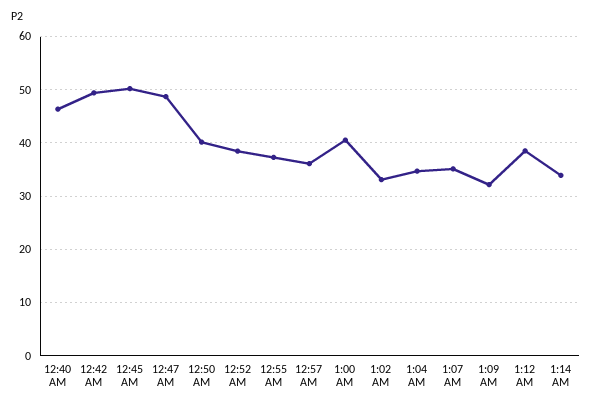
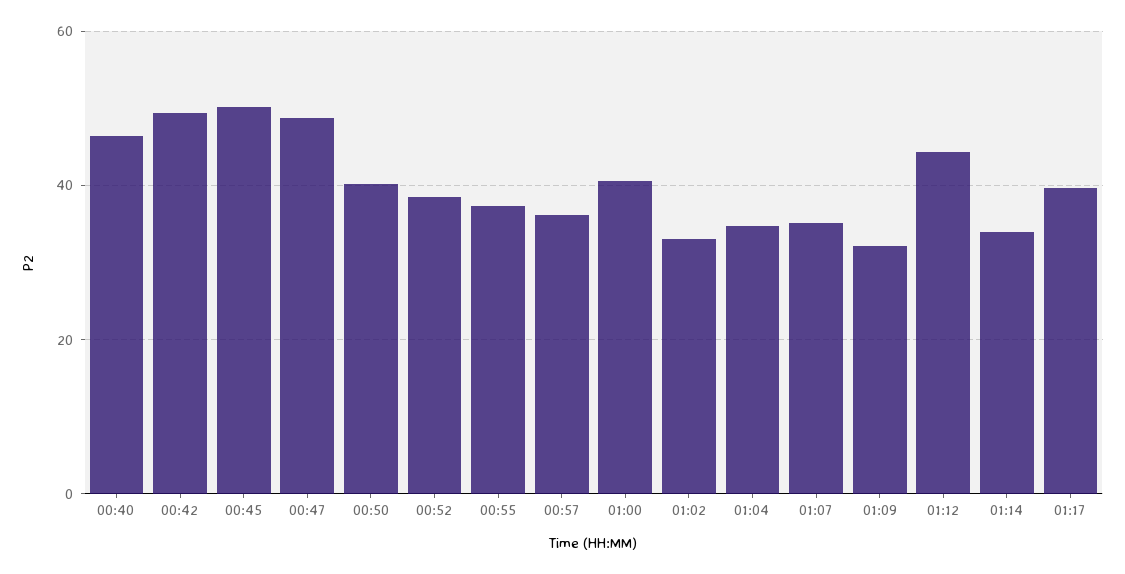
1:12 AM: 38 -> 44
01:17: none -> 40

